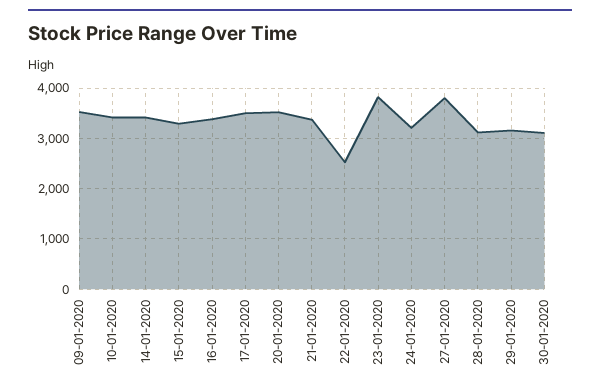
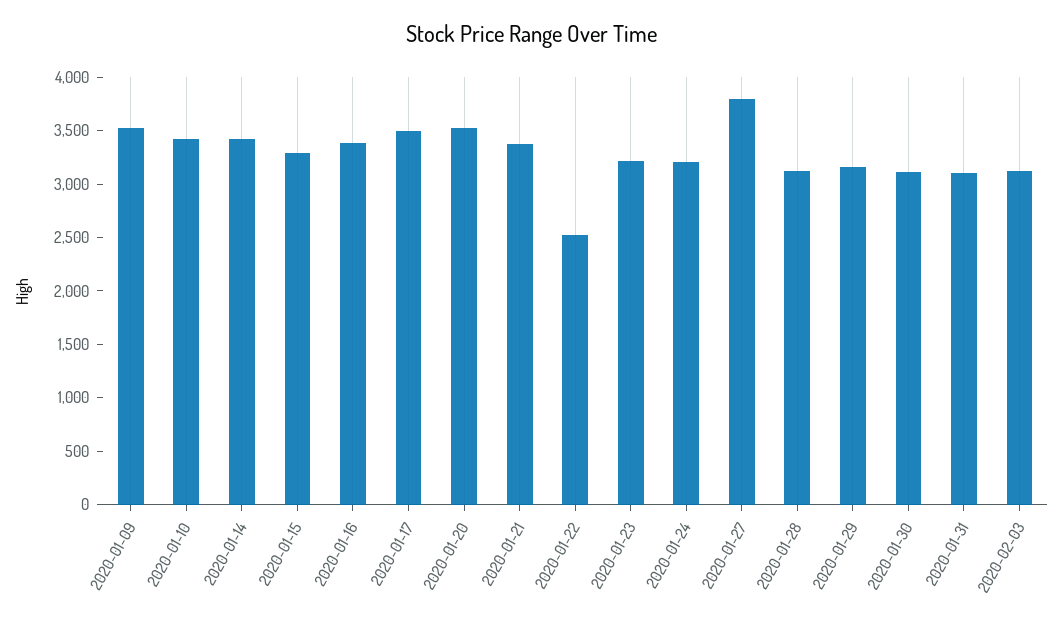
23-01-2020: 3800 -> 3200
2020-01-31: none -> 3100
2020-02-03: none -> 3100

